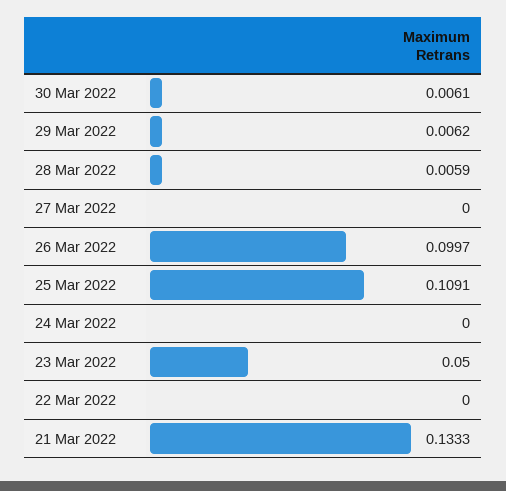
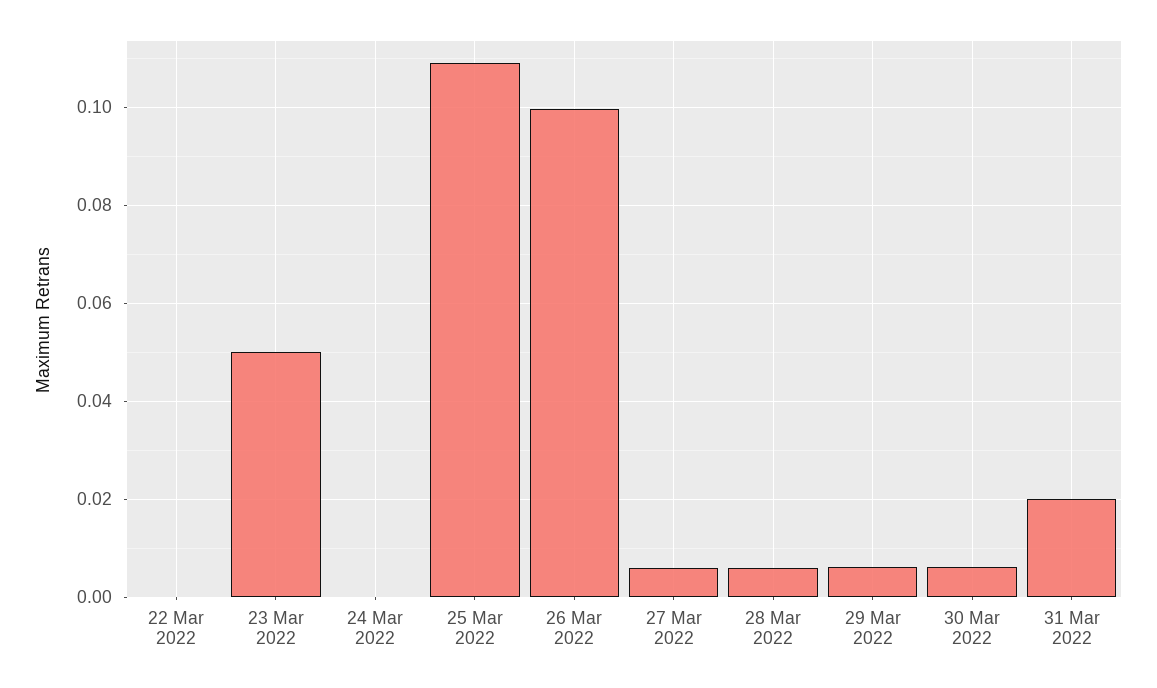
27 Mar 2022: 0 -> 0.006
21 Mar 2022: 0.1333 -> none
31 Mar 2022: none -> 0.02

